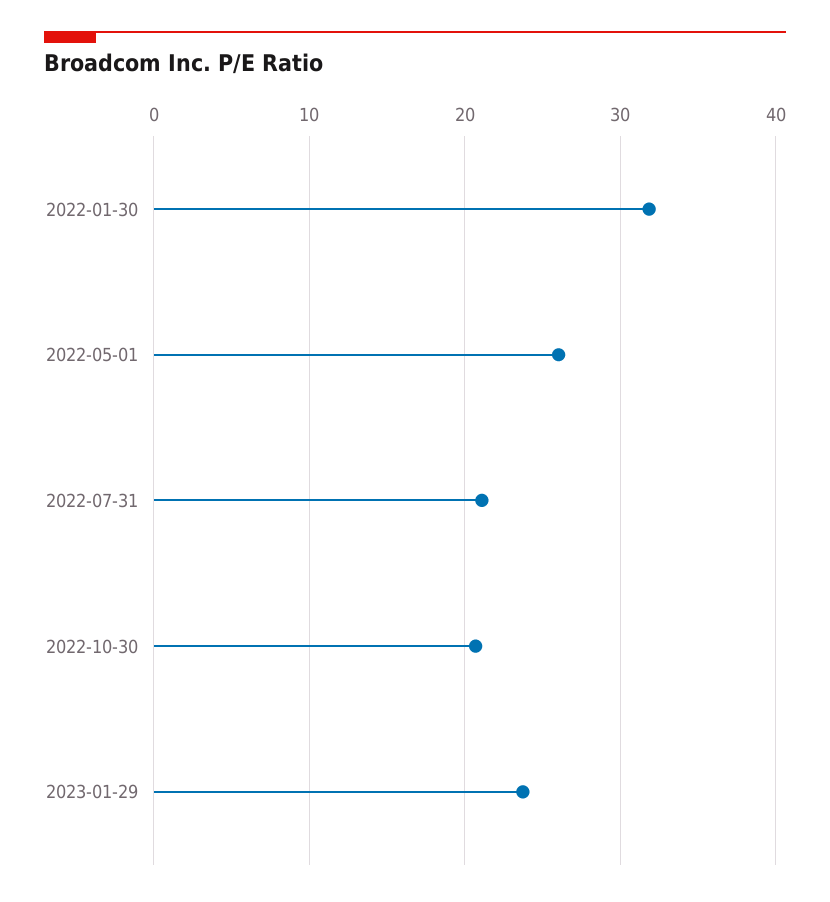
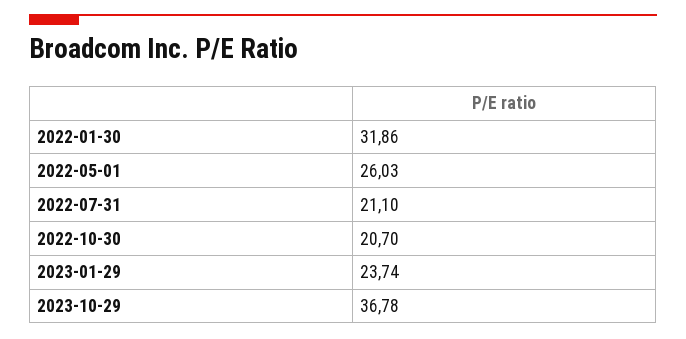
2023-10-29: none -> 36.78

